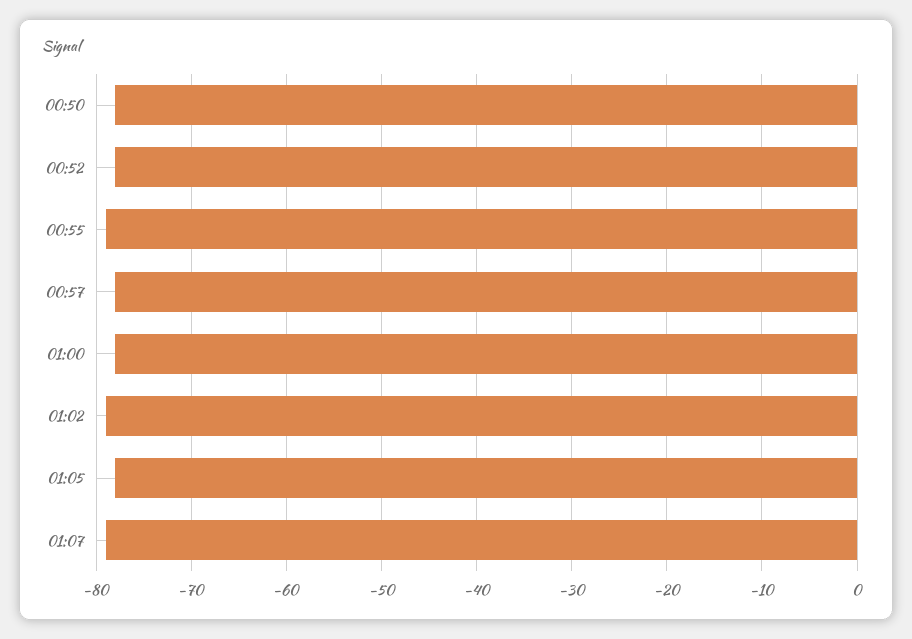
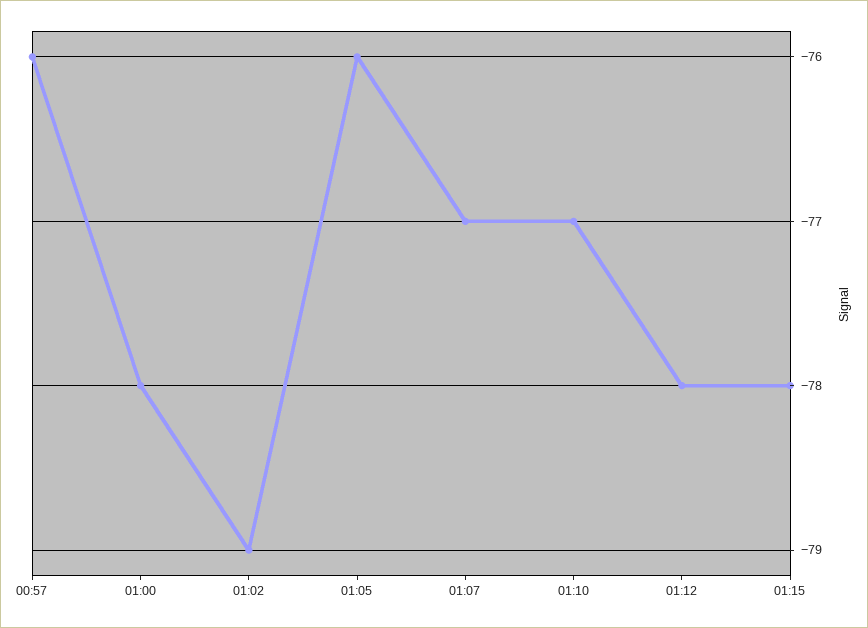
00:50: -78 -> none
00:52: -78 -> none
00:55: -79 -> none
00:57: -78 -> -76
01:05: -78 -> -76
01:07: -79 -> -77
01:10: none -> -77
01:12: none -> -78
01:15: none -> -78

